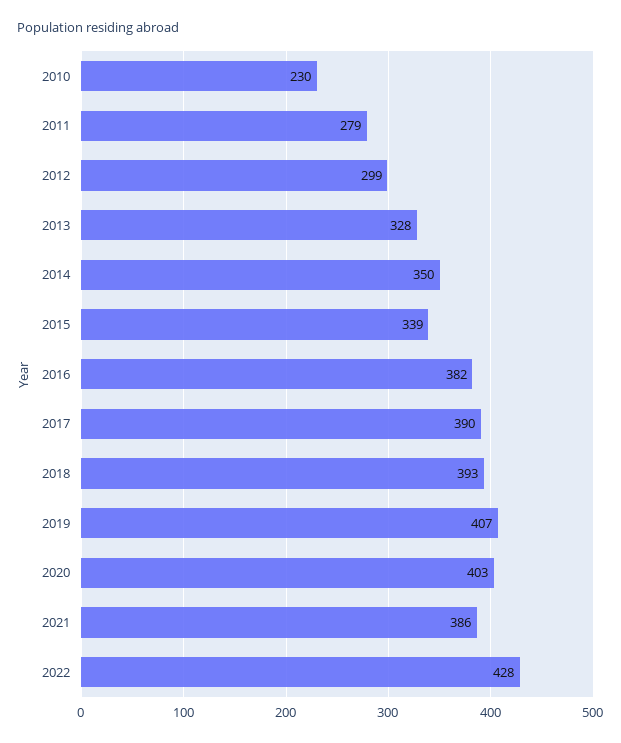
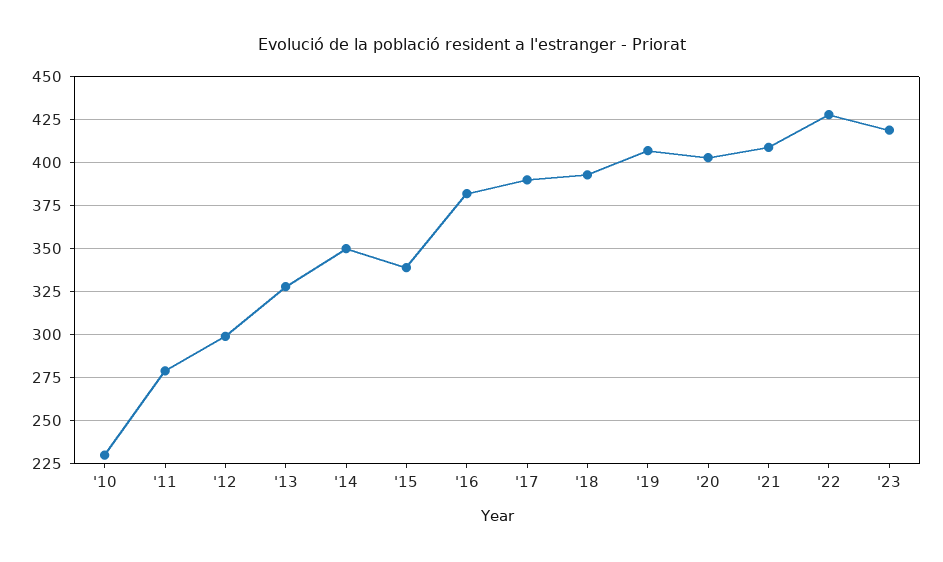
2021: 386 -> 410
'23: none -> 420

